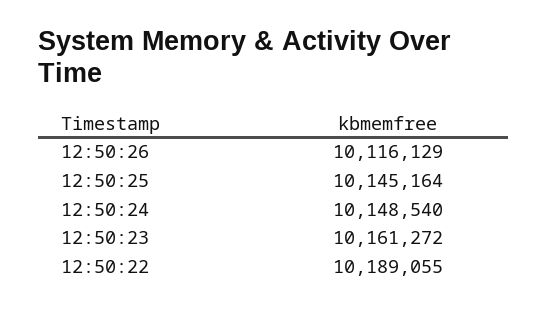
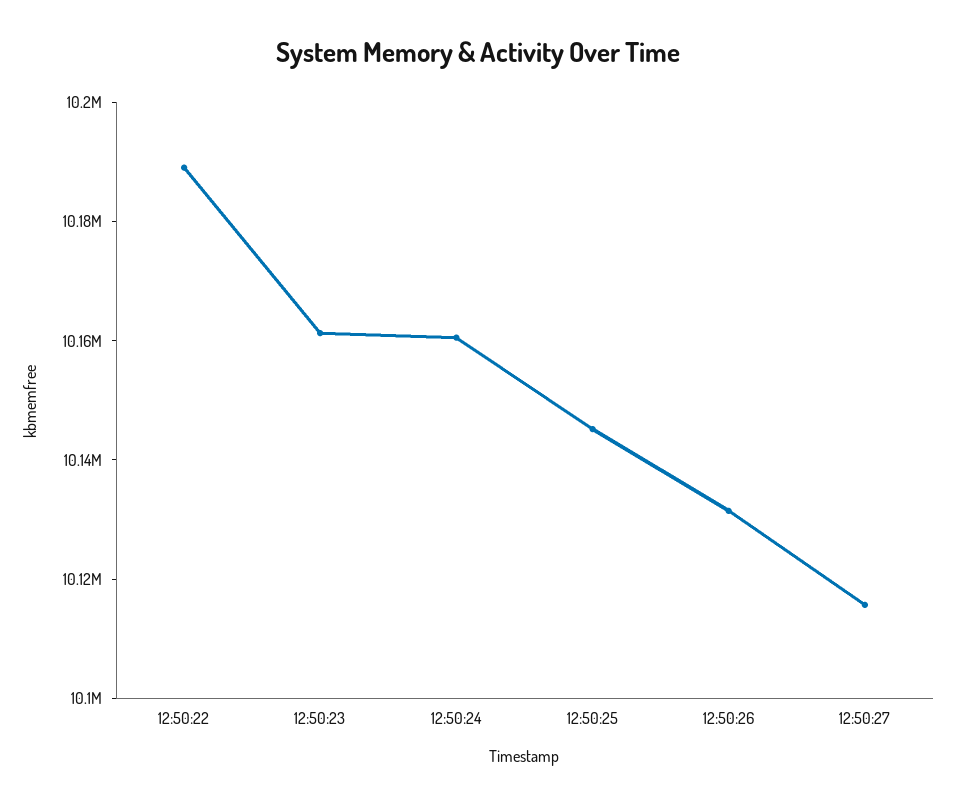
12:50:26: 10116129 -> 10130000
12:50:24: 10148540 -> 10160000
12:50:27: none -> 10115000

